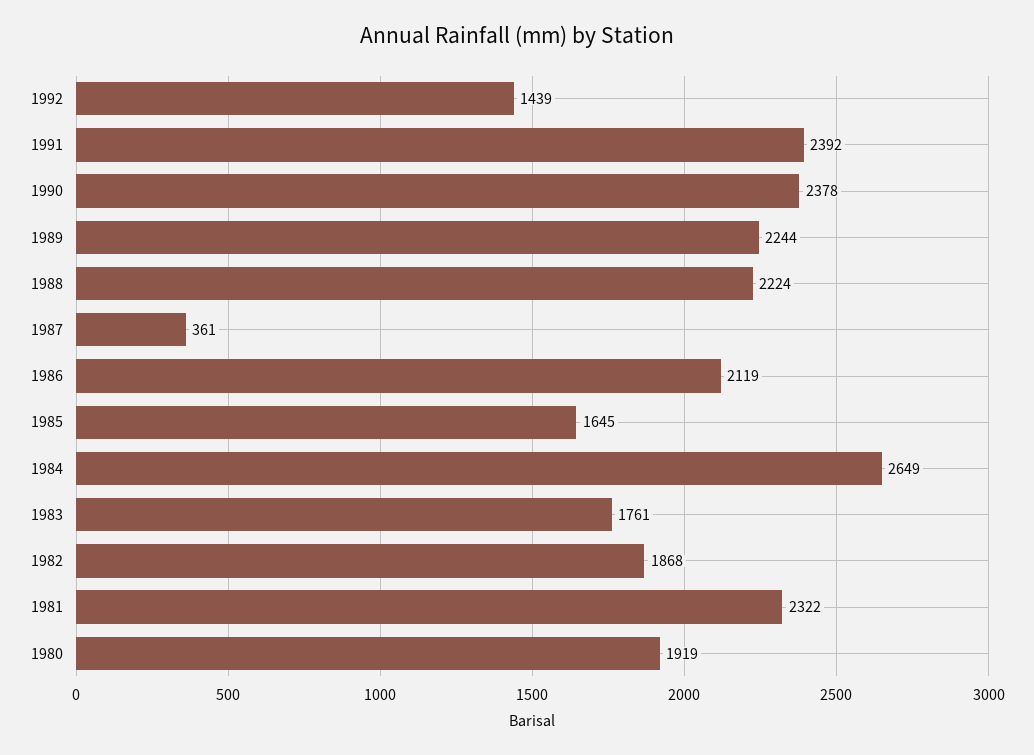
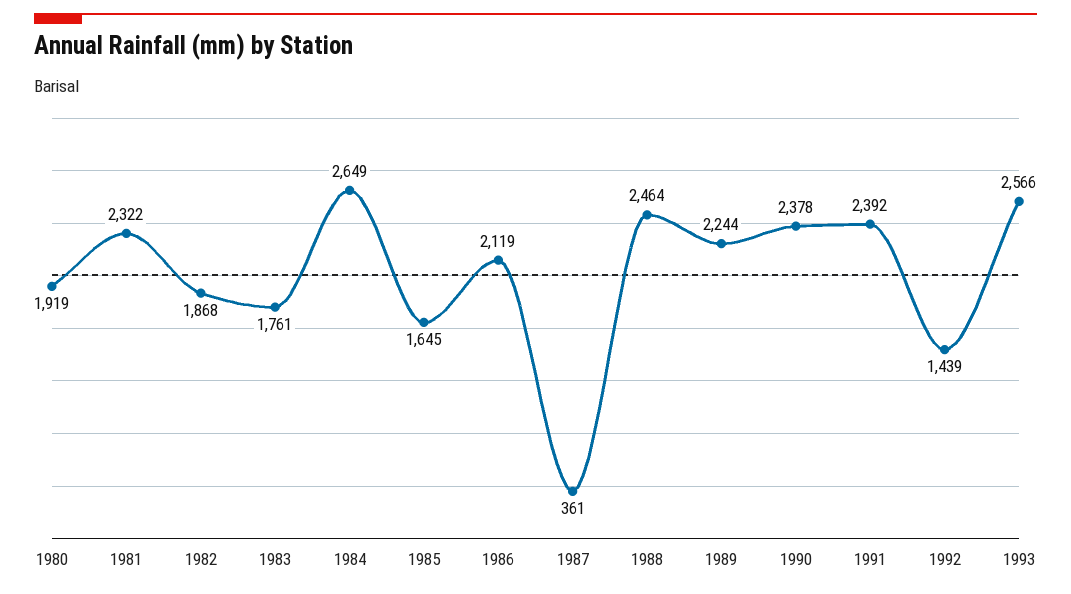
1988: 2224 -> 2464
1993: none -> 2566

